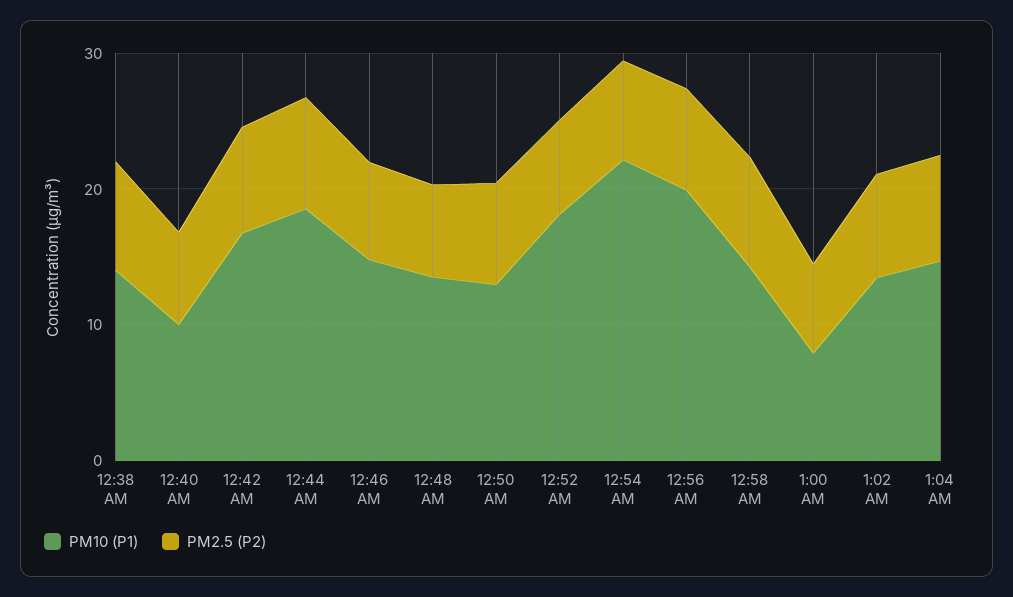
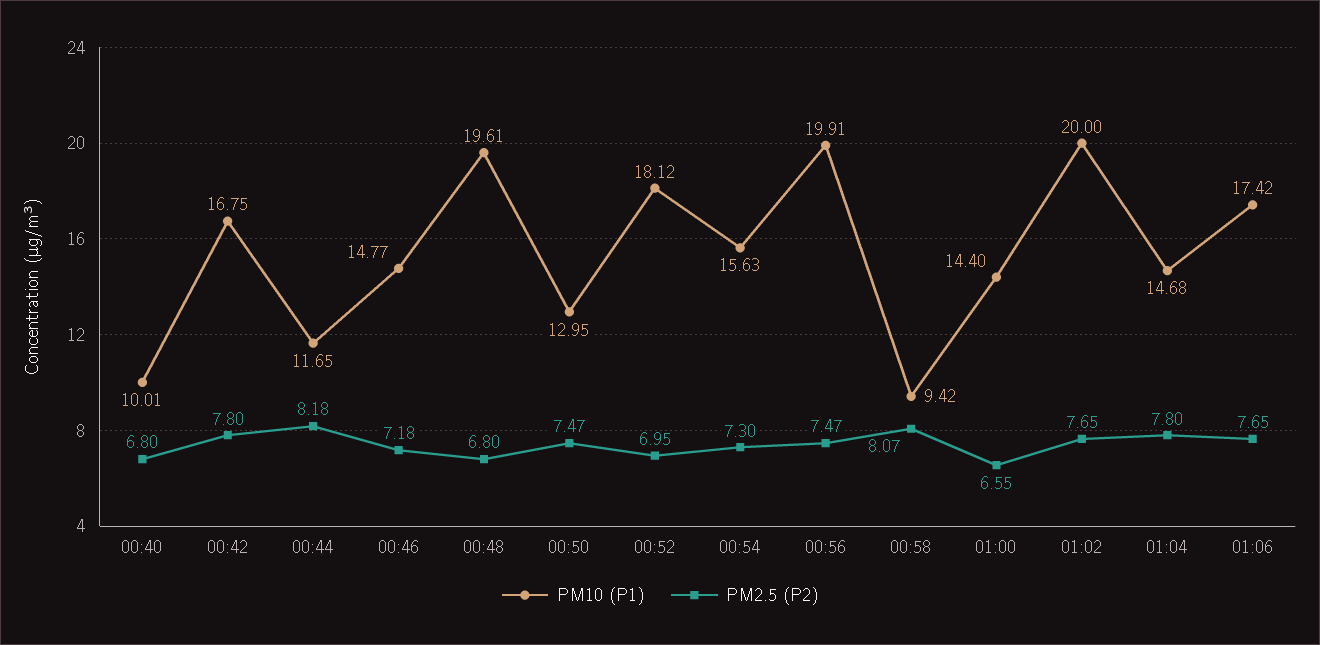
PM10 (P1), 12:38 AM: 14 -> none
PM2.5 (P2), 12:38 AM: 8 -> none
PM10 (P1), 12:44 AM: 18 -> 11.65
PM10 (P1), 12:48 AM: 14 -> 19.61
PM10 (P1), 12:54 AM: 22 -> 15.63
PM10 (P1), 12:58 AM: 14 -> 9.42
PM10 (P1), 1:00 AM: 8 -> 14.4
PM10 (P1), 1:02 AM: 14 -> 20
PM10 (P1), 01:06: none -> 17.42
PM2.5 (P2), 01:06: none -> 7.65

